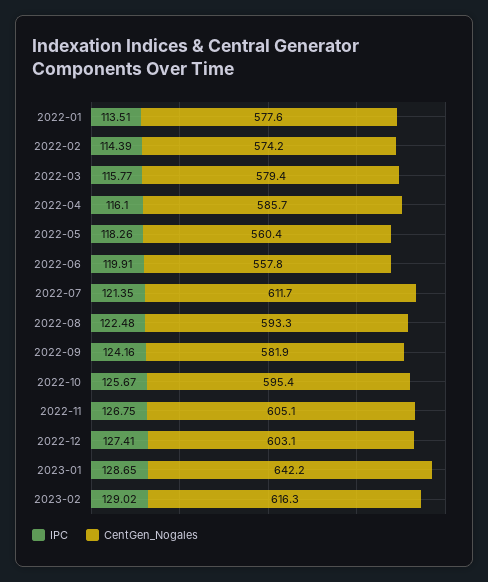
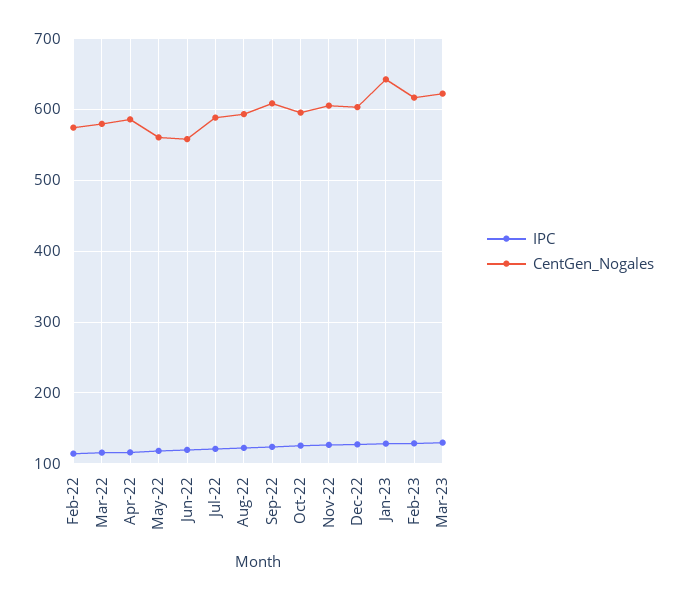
IPC, 2022-01: 113.51 -> none
CentGen_Nogales, 2022-01: 577.6 -> none
CentGen_Nogales, 2022-07: 611.7 -> 590
CentGen_Nogales, 2022-09: 581.9 -> 610
IPC, Mar-23: none -> 130
CentGen_Nogales, Mar-23: none -> 620

